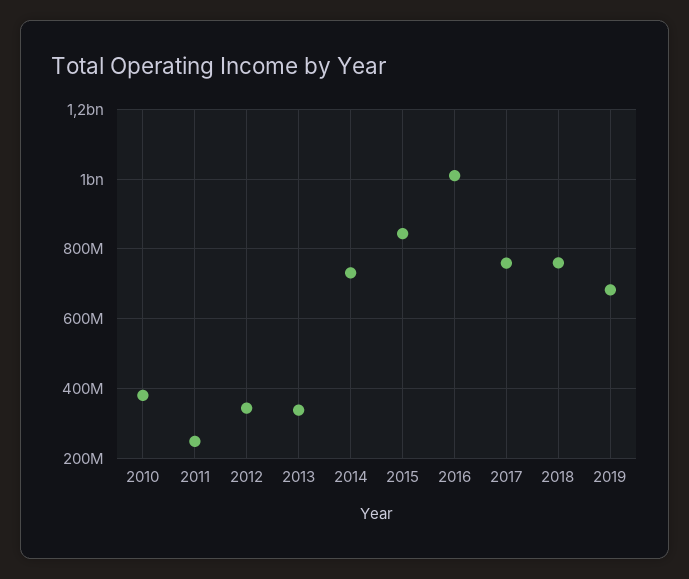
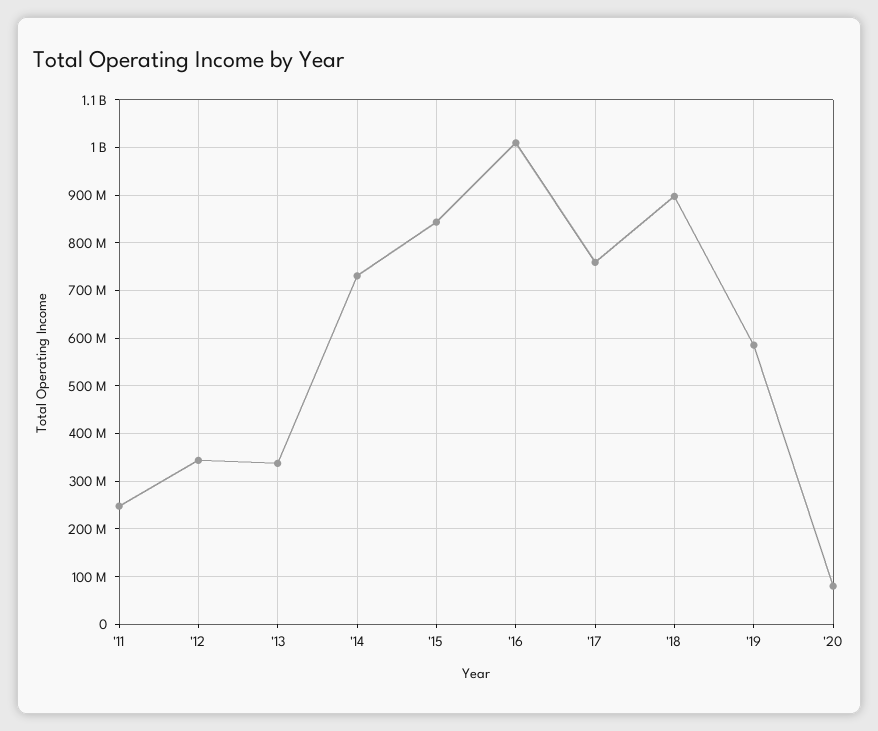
2010: 380000000 -> none
2018: 760000000 -> 900000000
2019: 680000000 -> 580000000
'20: none -> 80000000

